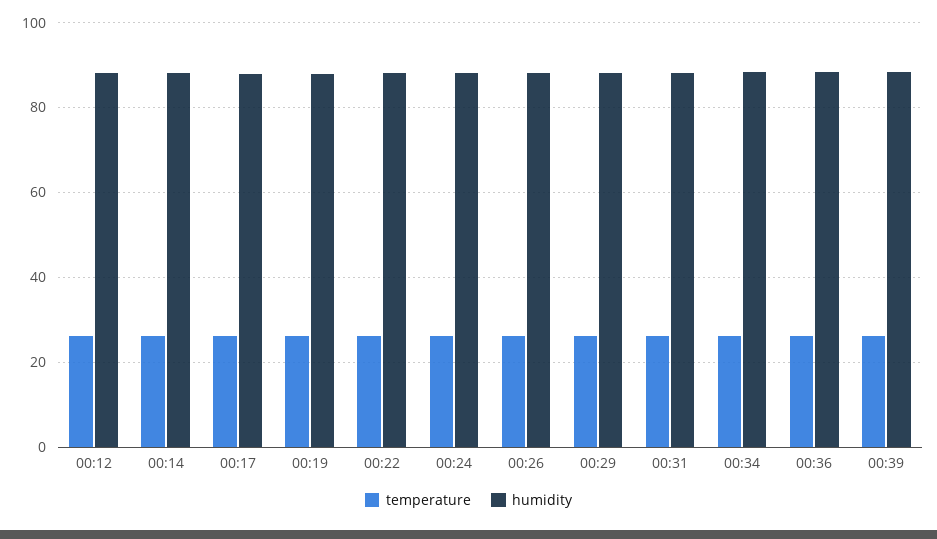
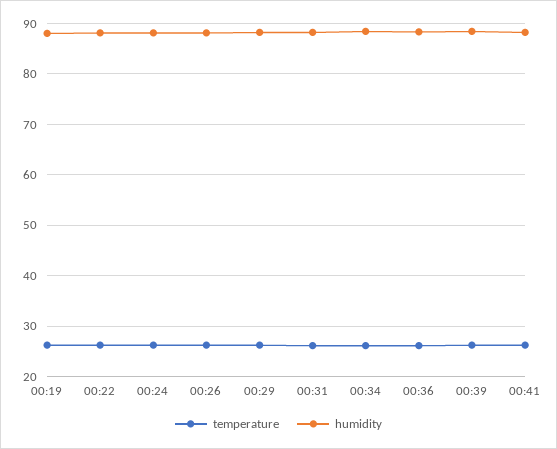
temperature, 00:12: 26 -> none
humidity, 00:12: 88 -> none
temperature, 00:14: 26 -> none
humidity, 00:14: 88 -> none
temperature, 00:17: 26 -> none
humidity, 00:17: 88 -> none
temperature, 00:41: none -> 26
humidity, 00:41: none -> 88

